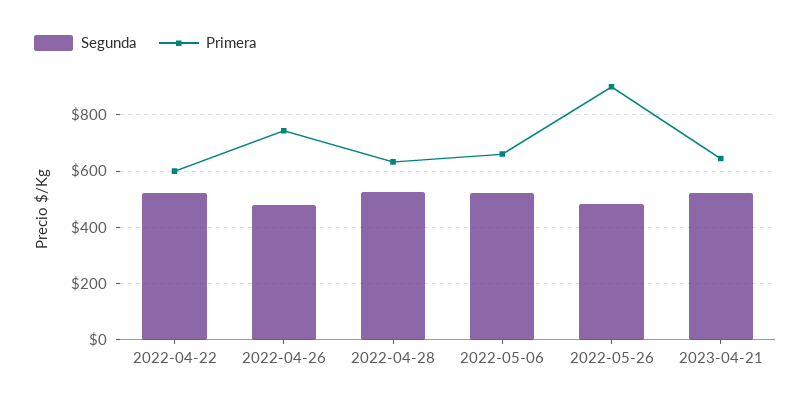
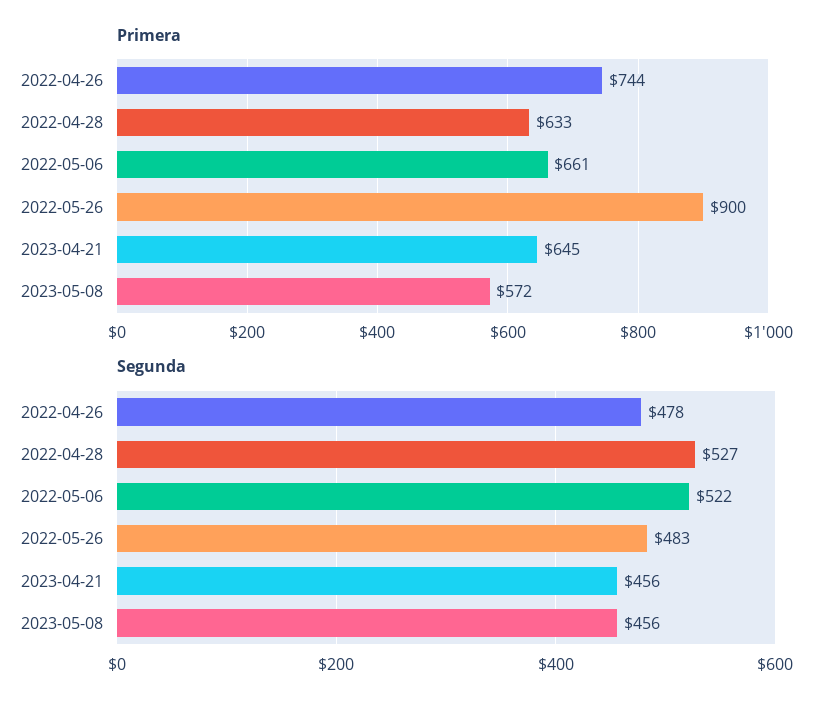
Segunda, 2022-04-22: 525 -> none
Primera, 2022-04-22: 600 -> none
Segunda, 2023-04-21: 525 -> 456
Primera, 2023-05-08: none -> 572
Segunda, 2023-05-08: none -> 456

